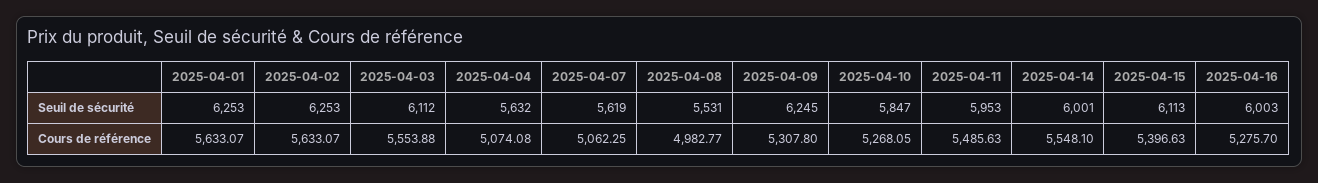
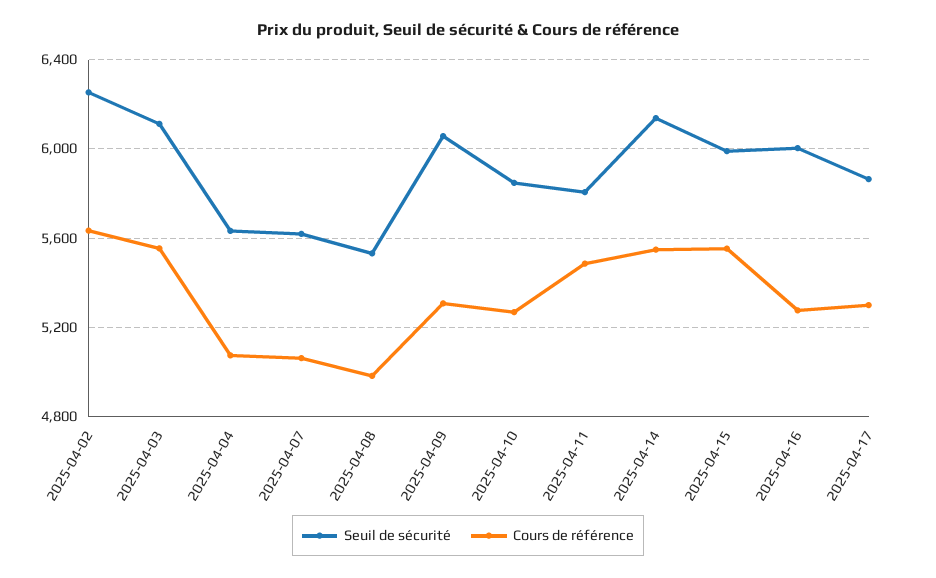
Seuil de sécurité, 2025-04-01: 6253 -> none
Seuil de sécurité, 2025-04-09: 6245 -> 6050
Seuil de sécurité, 2025-04-11: 5953 -> 5800
Seuil de sécurité, 2025-04-14: 6001 -> 6150
Seuil de sécurité, 2025-04-15: 6113 -> 6000
Cours de référence, 2025-04-01: 5633.07 -> none
Cours de référence, 2025-04-15: 5396.63 -> 5550
Seuil de sécurité, 2025-04-17: none -> 5850
Cours de référence, 2025-04-17: none -> 5300

